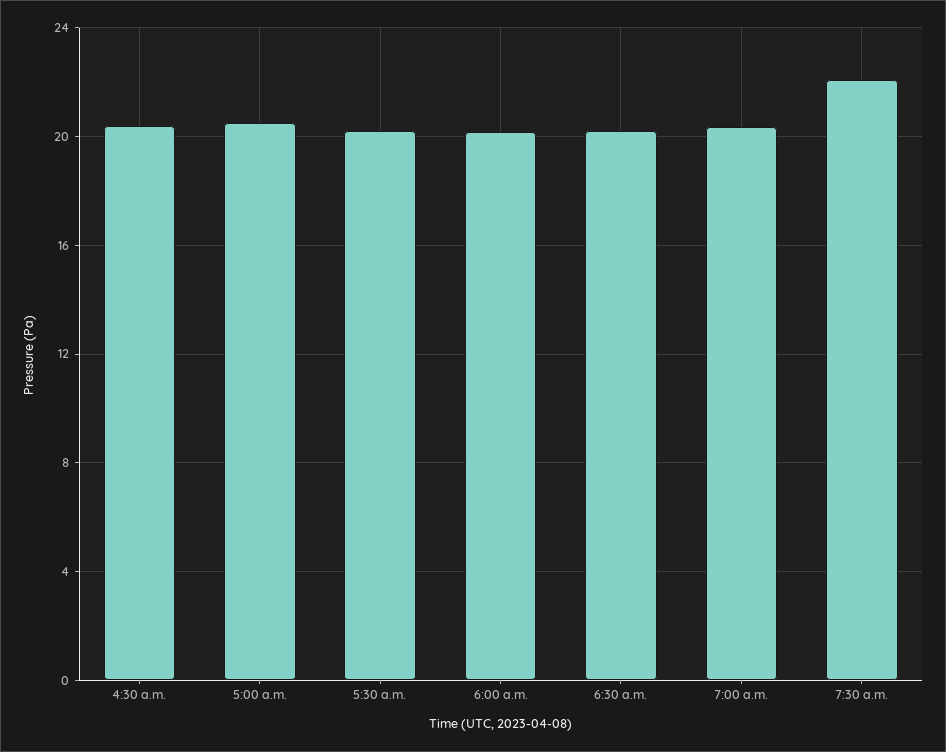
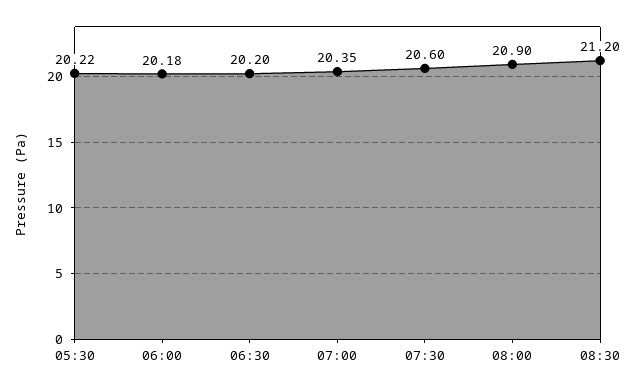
4:30 a.m.: 20.5 -> none
5:00 a.m.: 20.5 -> none
7:30 a.m.: 22 -> 20.6
08:00: none -> 20.9
08:30: none -> 21.2

